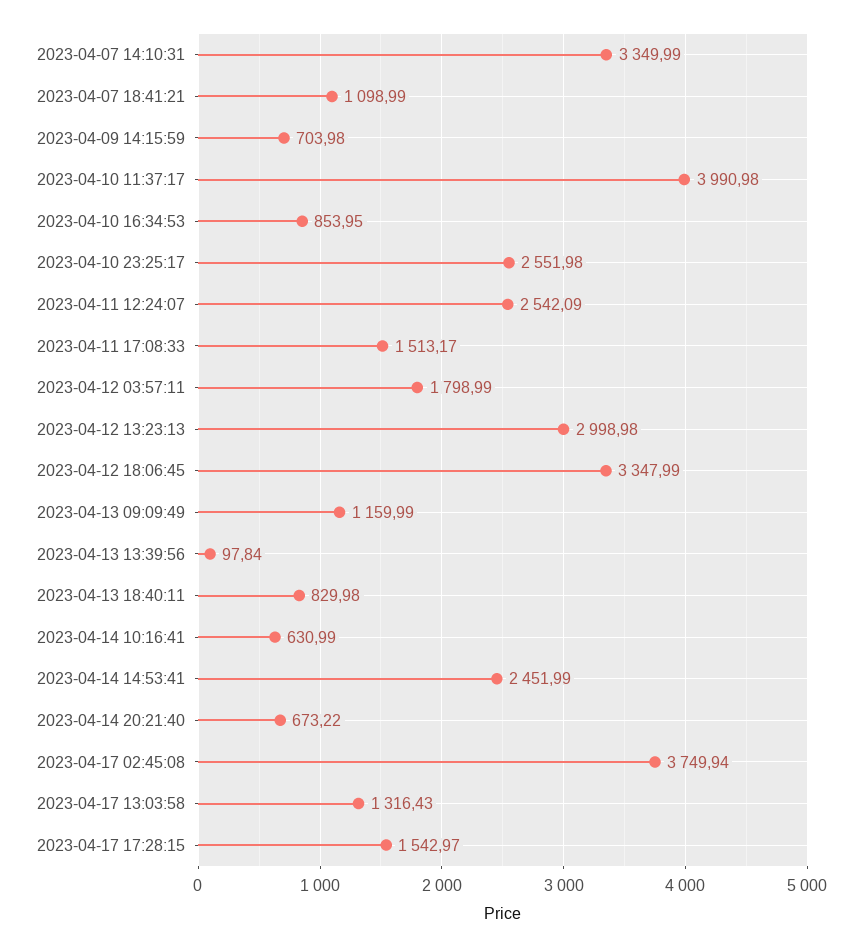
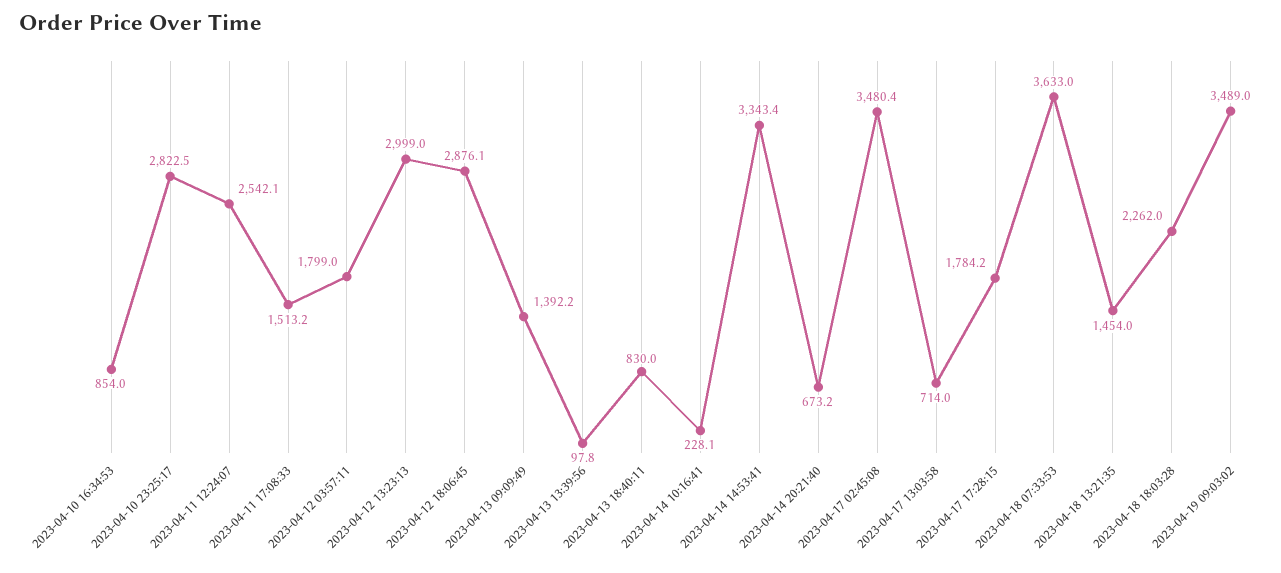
2023-04-07 14:10:31: 3349.99 -> none
2023-04-07 18:41:21: 1098.99 -> none
2023-04-09 14:15:59: 703.98 -> none
2023-04-10 11:37:17: 3990.98 -> none
2023-04-10 23:25:17: 2551.98 -> 2822.5
2023-04-12 18:06:45: 3347.99 -> 2876.1
2023-04-13 09:09:49: 1159.99 -> 1392.2
2023-04-14 10:16:41: 630.99 -> 228.1
2023-04-14 14:53:41: 2451.99 -> 3343.4
2023-04-17 02:45:08: 3749.94 -> 3480.4
2023-04-17 13:03:58: 1316.43 -> 714
2023-04-17 17:28:15: 1542.97 -> 1784.2
2023-04-18 07:33:53: none -> 3633
2023-04-18 13:21:35: none -> 1454
2023-04-18 18:03:28: none -> 2262
2023-04-19 09:03:02: none -> 3489

